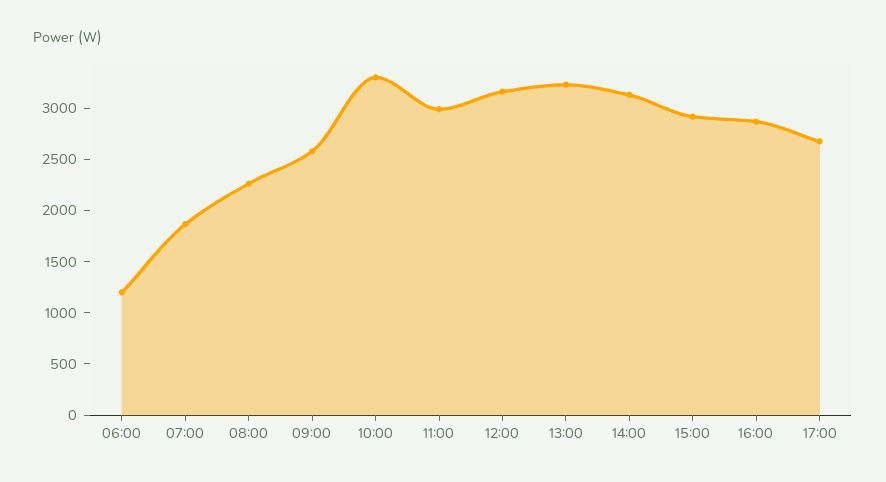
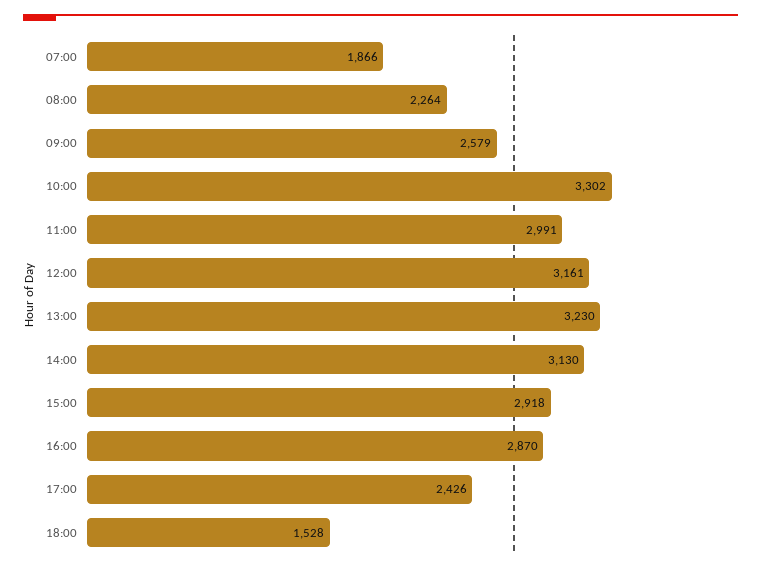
06:00: 1200 -> none
17:00: 2700 -> 2426
18:00: none -> 1528

